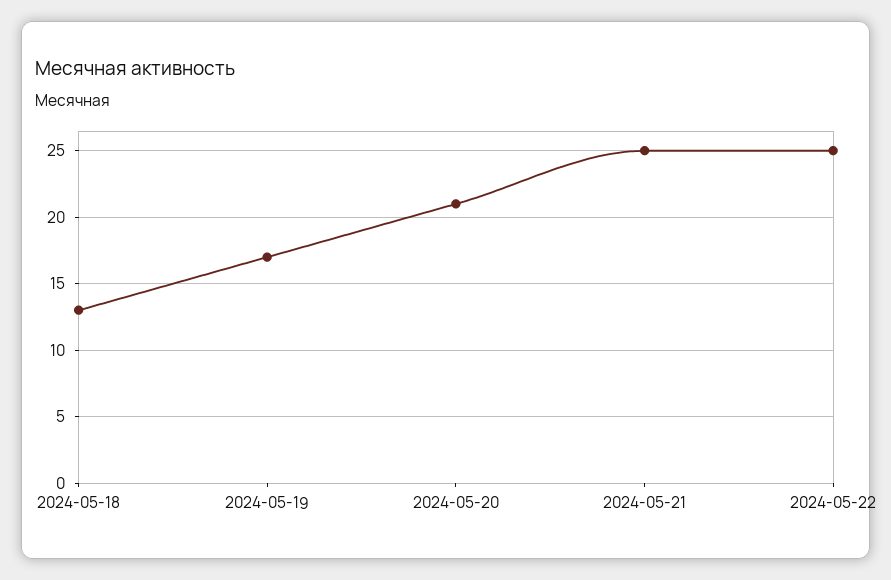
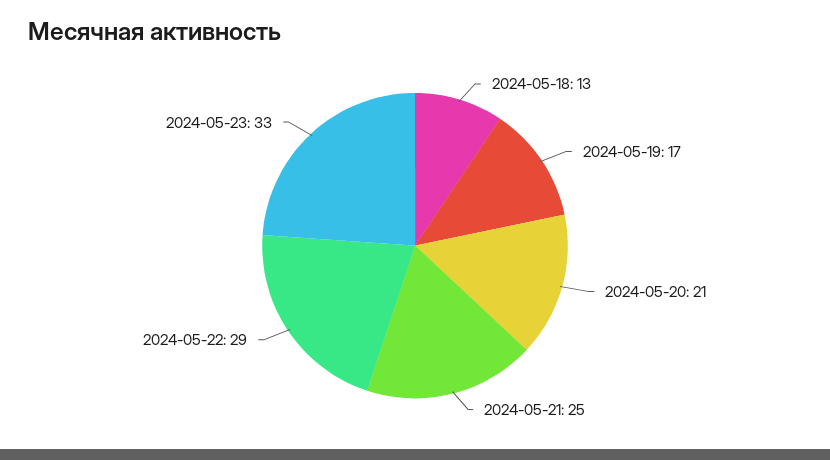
2024-05-22: 25 -> 29
2024-05-23: none -> 33

